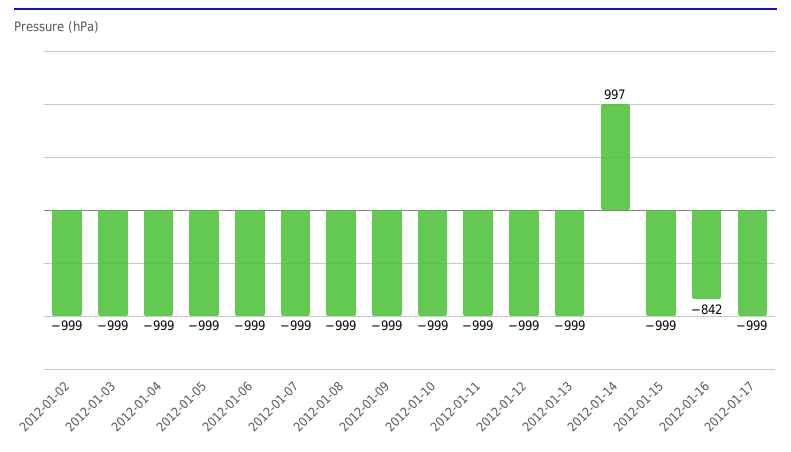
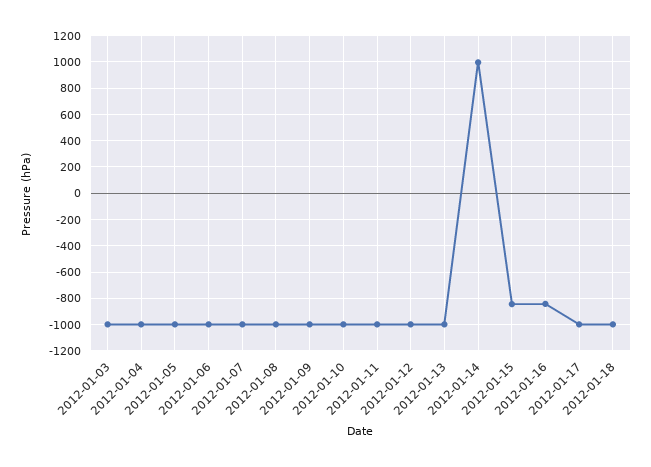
2012-01-02: -999 -> none
2012-01-15: -999 -> -850
2012-01-18: none -> -1000

